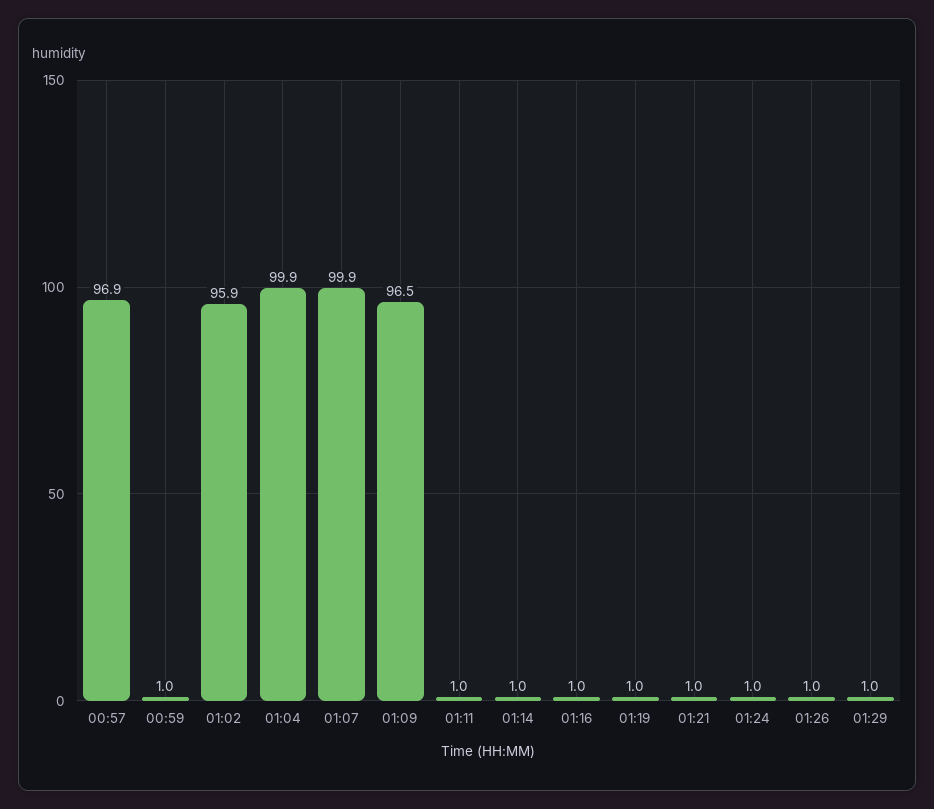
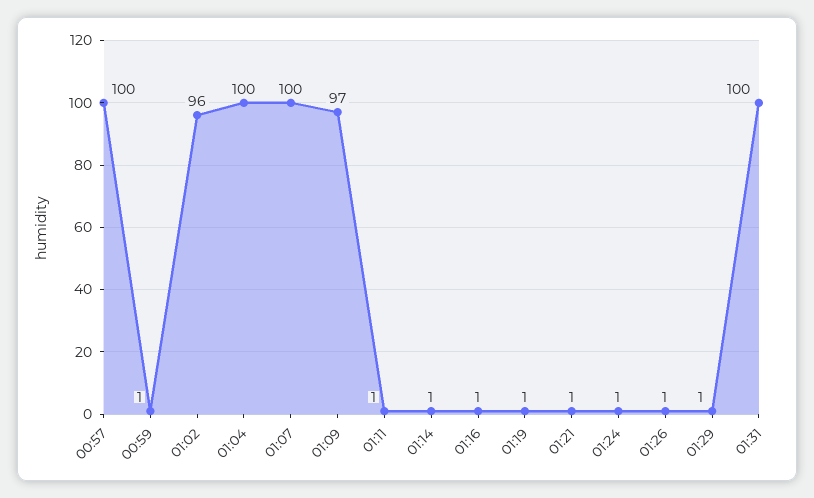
00:57: 96.9 -> 100
01:31: none -> 100

